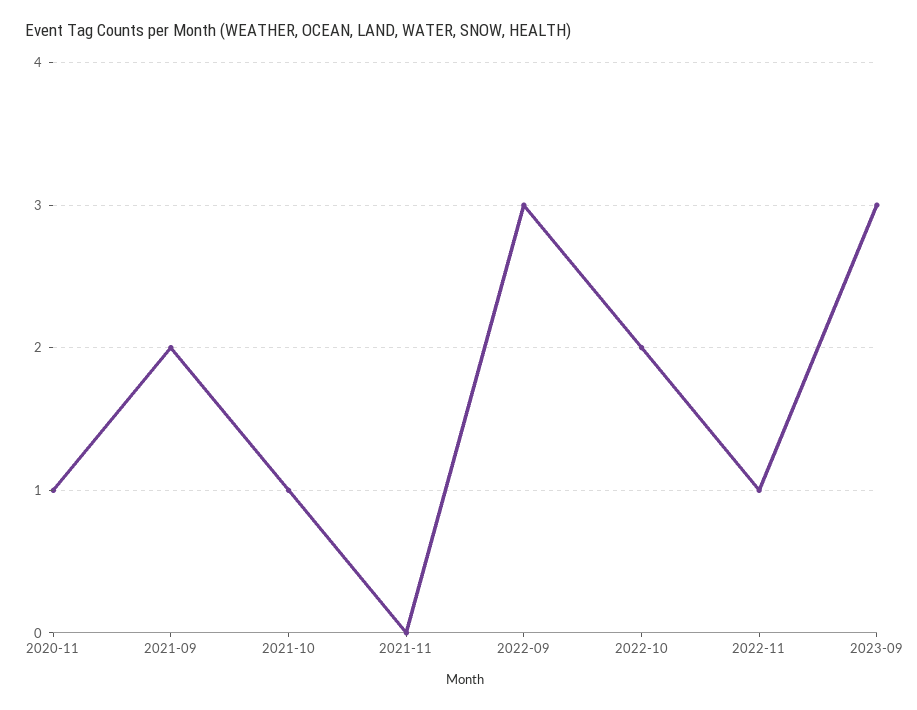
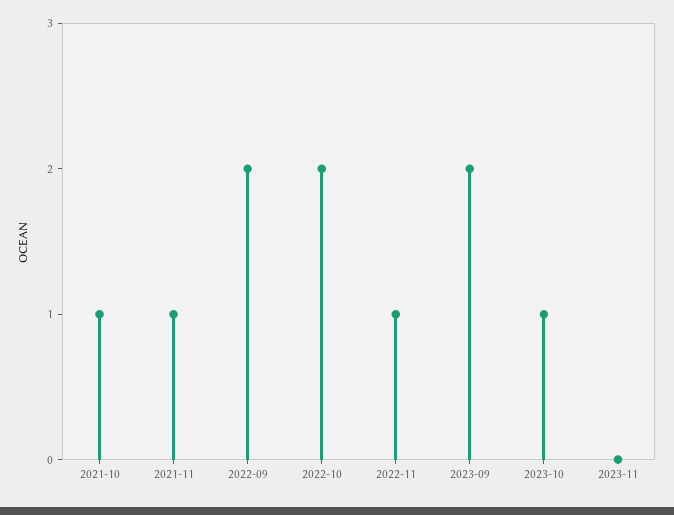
2020-11: 1 -> none
2021-09: 2 -> none
2021-11: 0 -> 1
2022-09: 3 -> 2
2023-09: 3 -> 2
2023-10: none -> 1
2023-11: none -> 0

